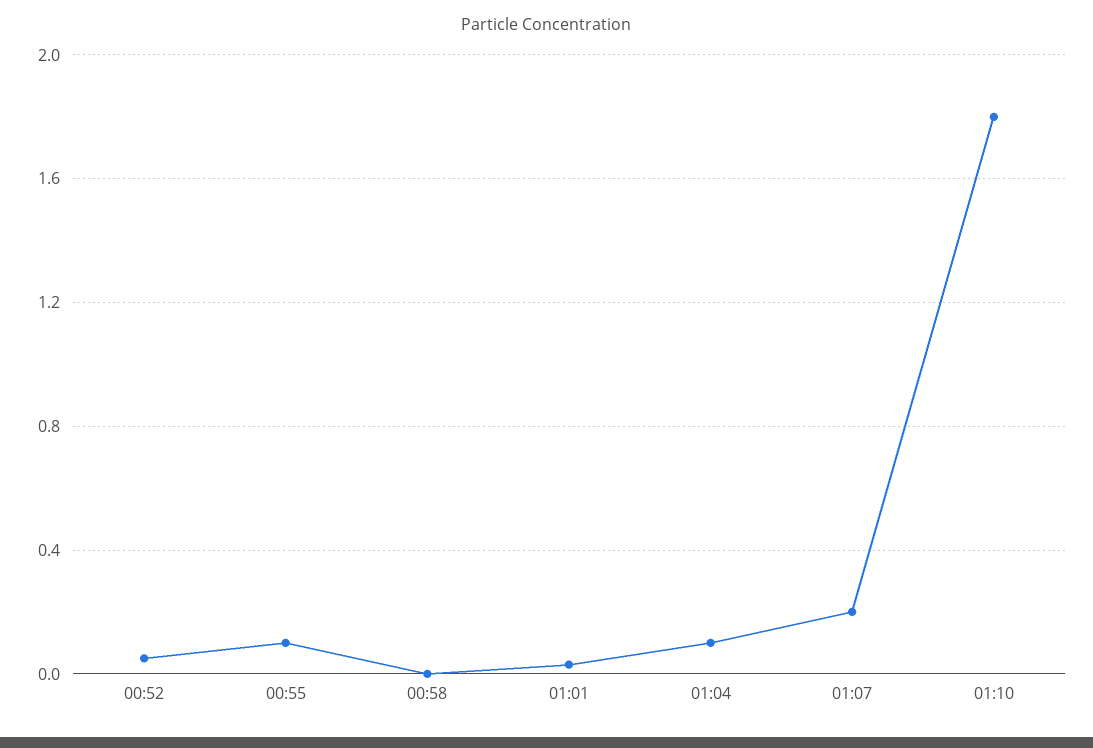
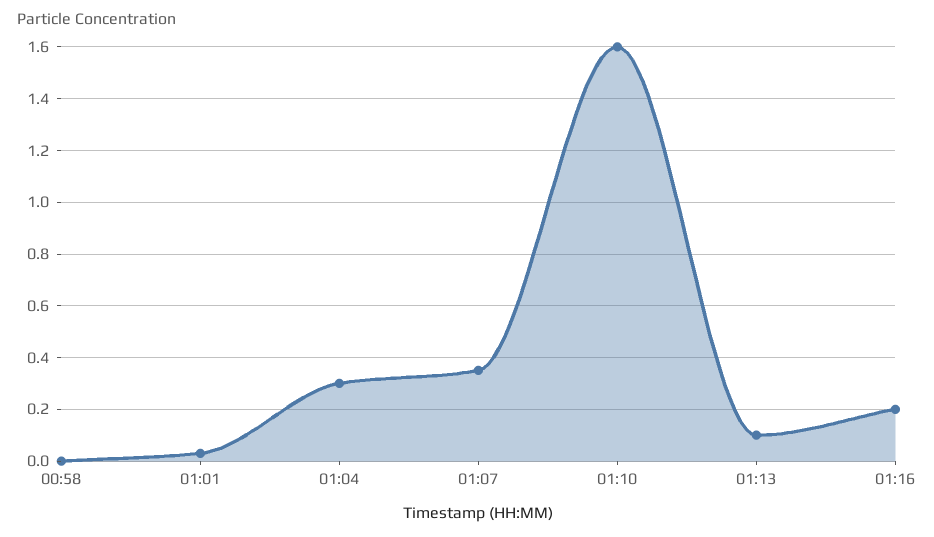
00:52: 0.05 -> none
00:55: 0.1 -> none
01:04: 0.1 -> 0.3
01:07: 0.2 -> 0.35
01:10: 1.8 -> 1.6
01:13: none -> 0.1
01:16: none -> 0.2

